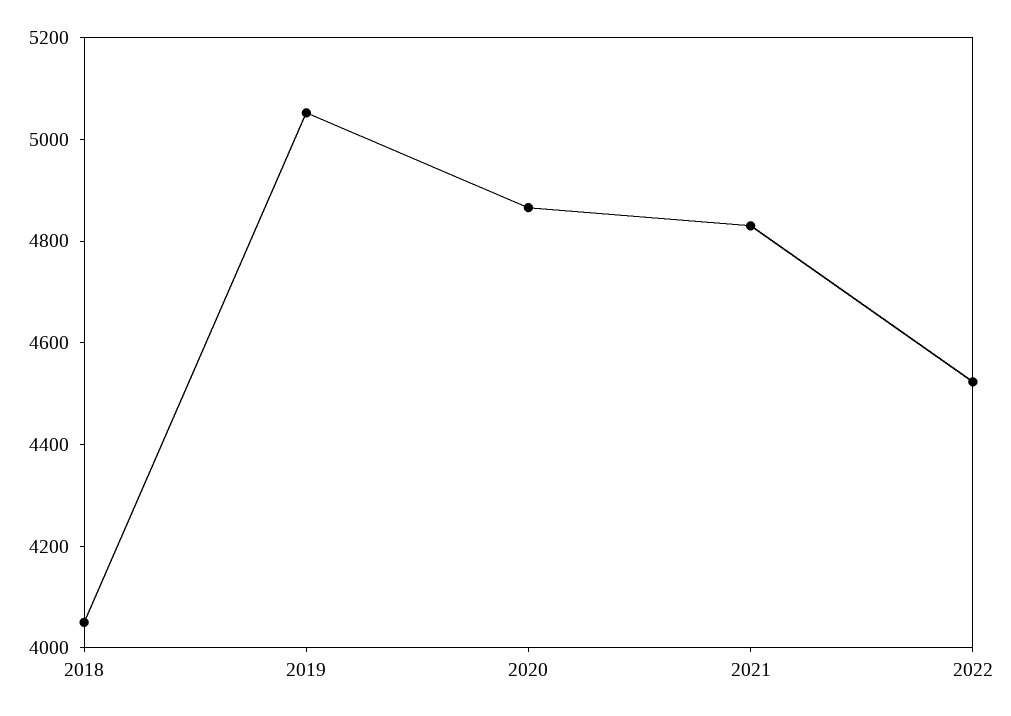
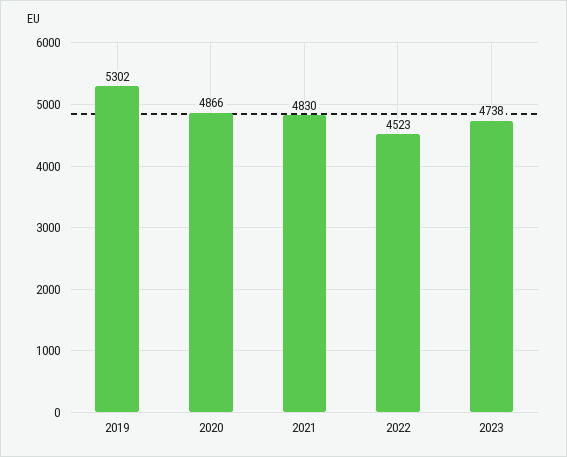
2018: 4050 -> none
2019: 5050 -> 5302
2023: none -> 4738

